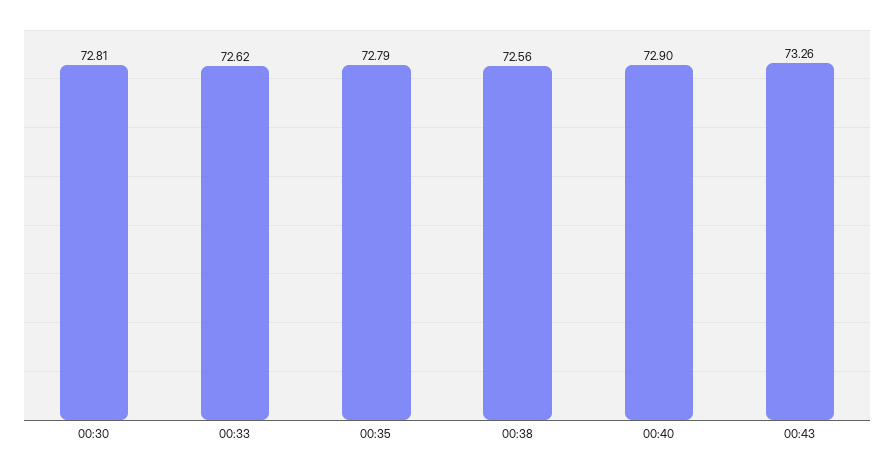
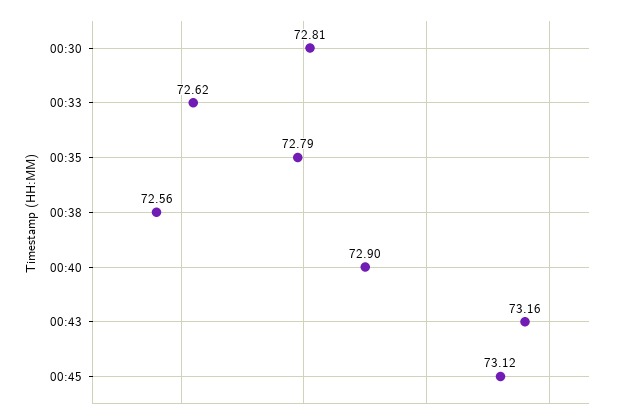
00:43: 73.26 -> 73.16
00:45: none -> 73.12

